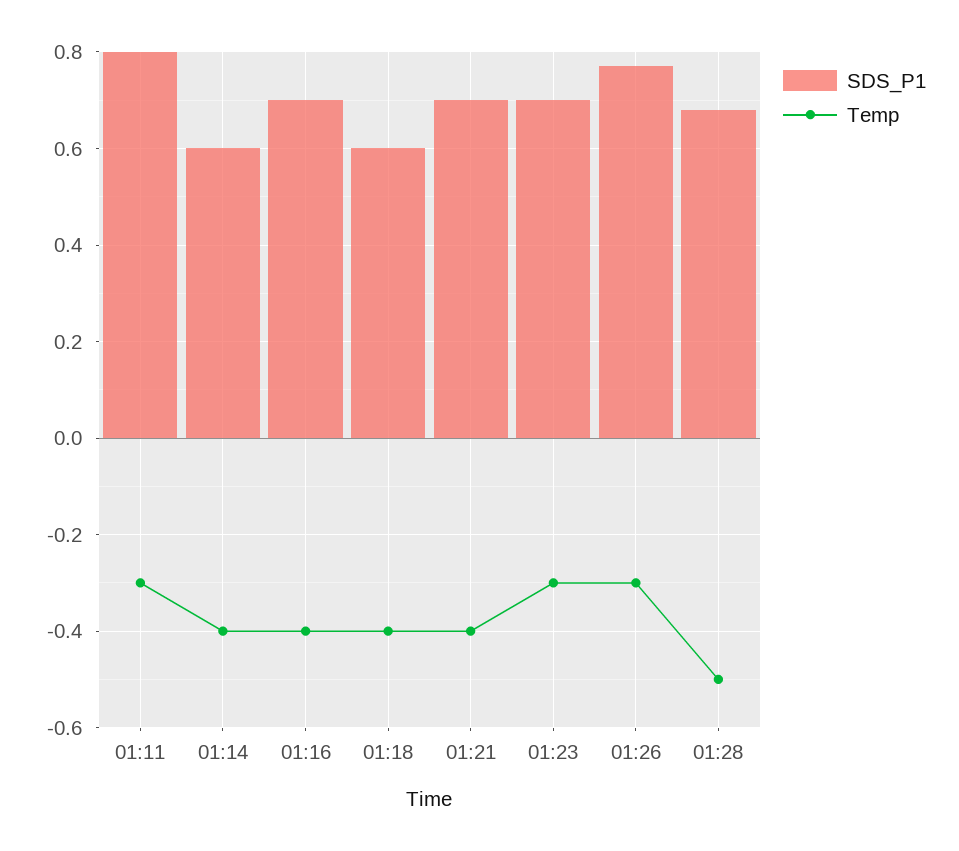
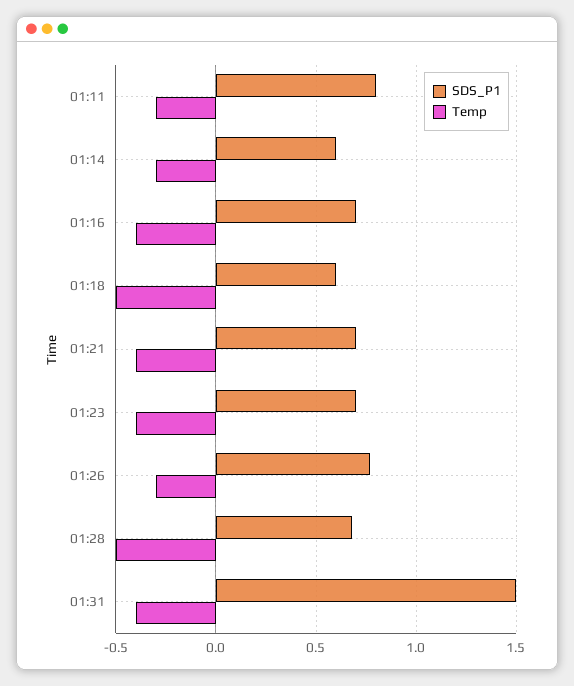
Temp, 01:14: -0.4 -> -0.3
Temp, 01:18: -0.4 -> -0.5
Temp, 01:23: -0.3 -> -0.4
SDS_P1, 01:31: none -> 1.5
Temp, 01:31: none -> -0.4

